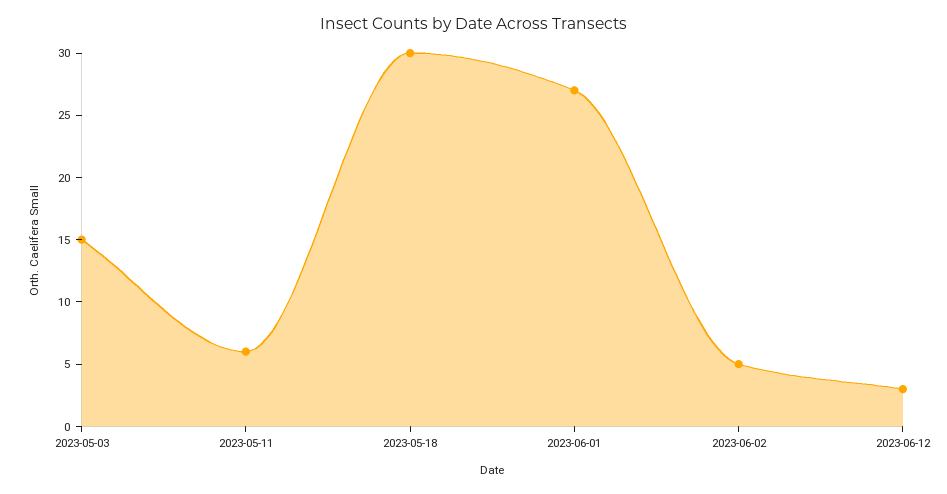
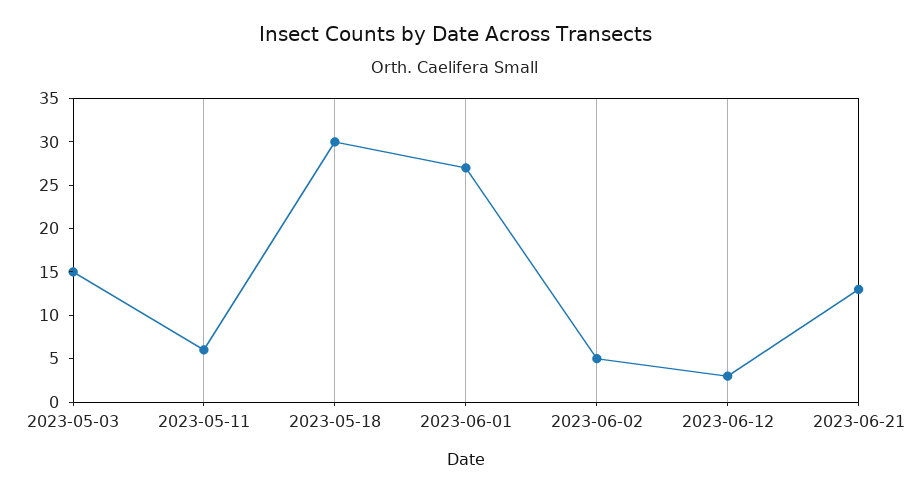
2023-06-21: none -> 13

